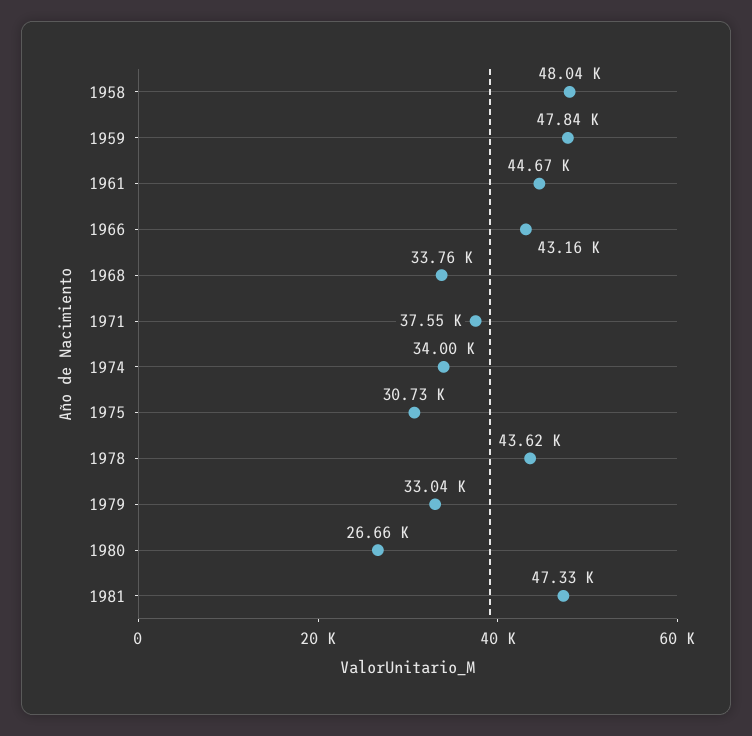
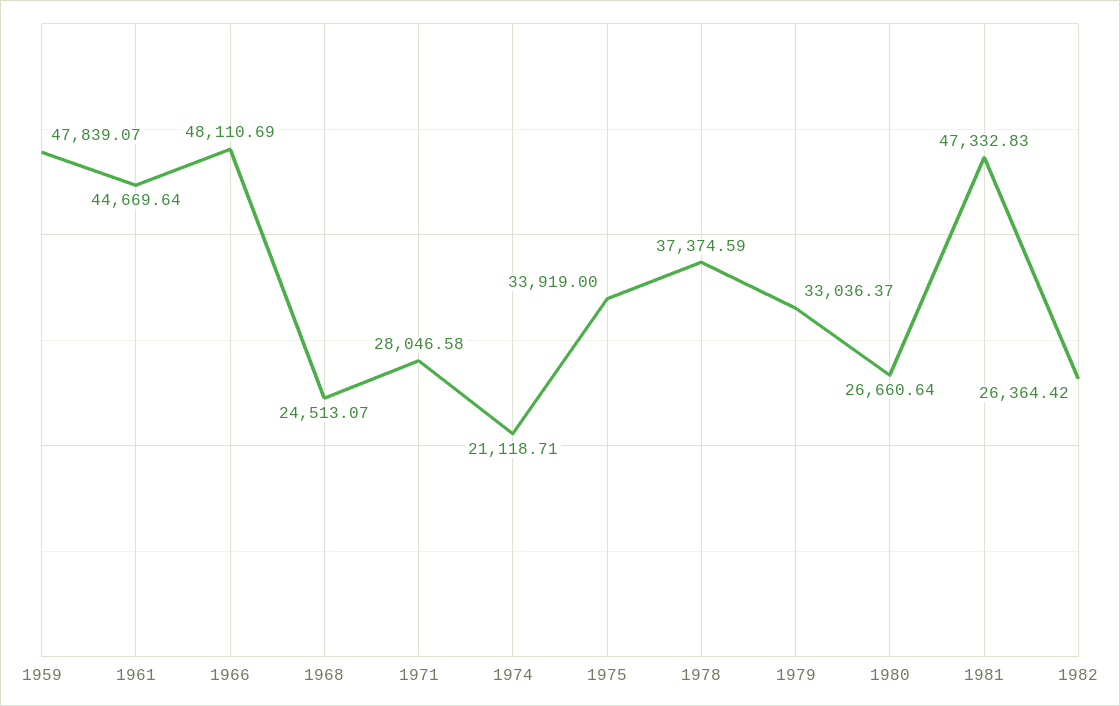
1958: 48040 -> none
1966: 43160 -> 48110.69
1968: 33760 -> 24513.07
1971: 37550 -> 28046.58
1974: 34000 -> 21118.71
1975: 30730 -> 33919
1978: 43620 -> 37374.59
1982: none -> 26364.42

